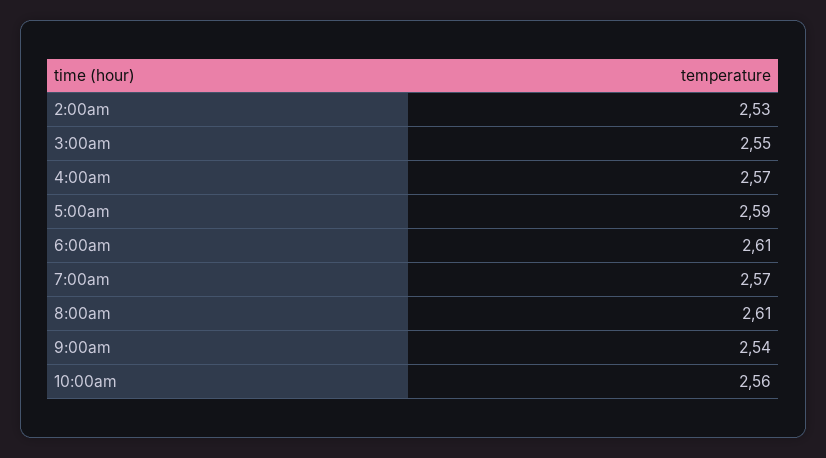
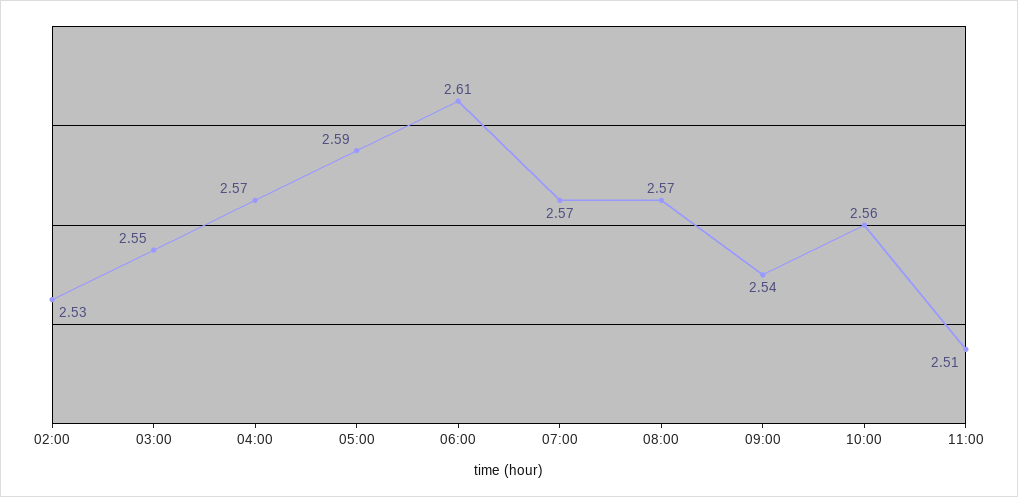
8:00am: 2.61 -> 2.57
11:00: none -> 2.51

